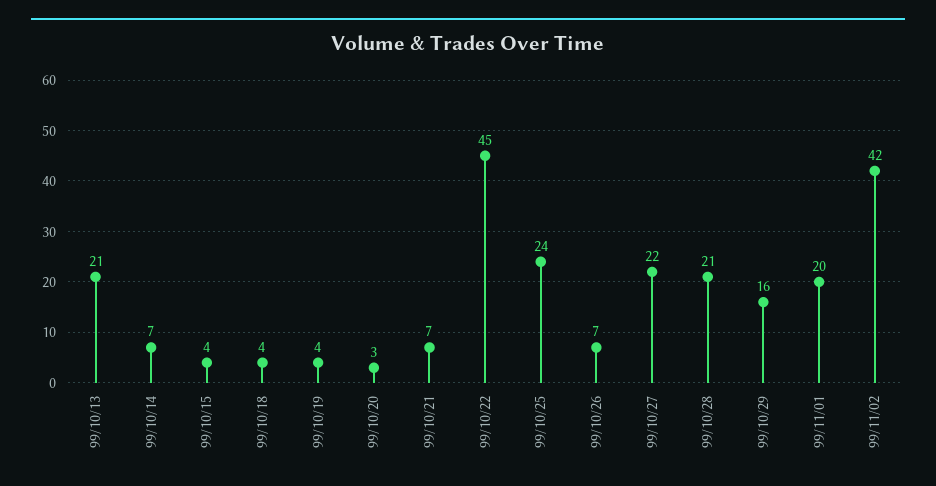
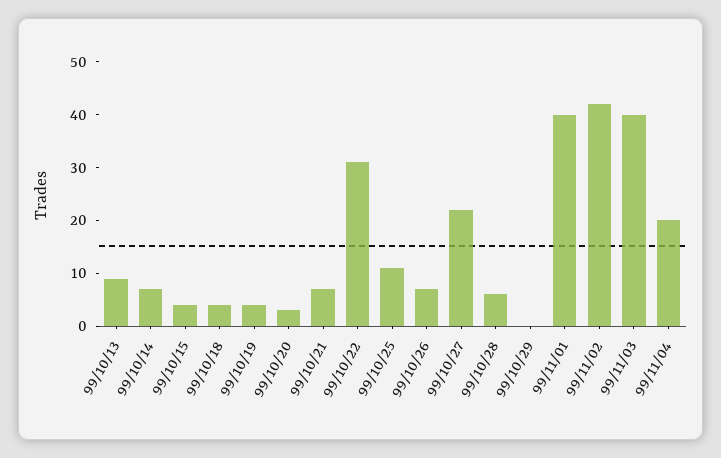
99/10/13: 21 -> 10
99/10/22: 45 -> 30
99/10/25: 24 -> 10
99/10/28: 21 -> 5
99/10/29: 16 -> 0
99/11/01: 20 -> 40
99/11/03: none -> 40
99/11/04: none -> 20

